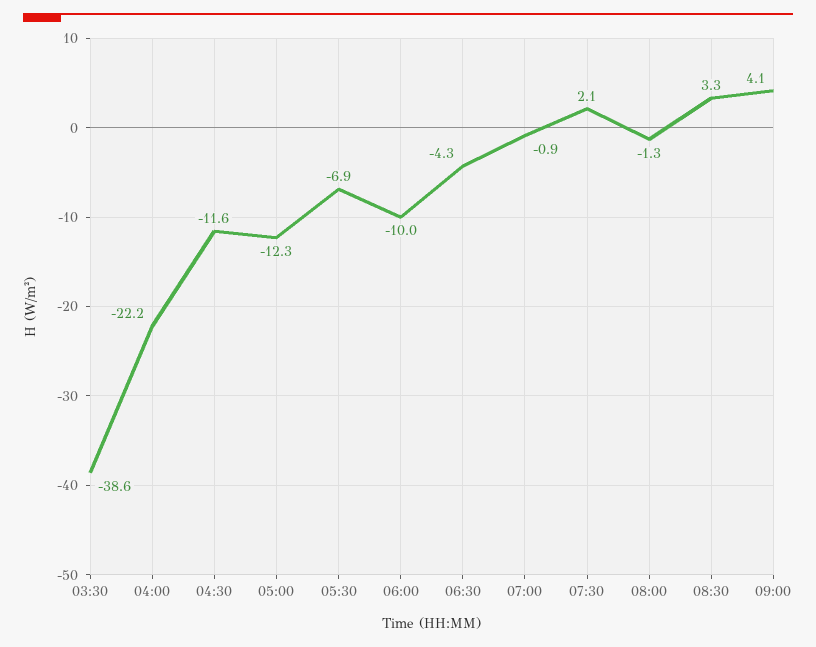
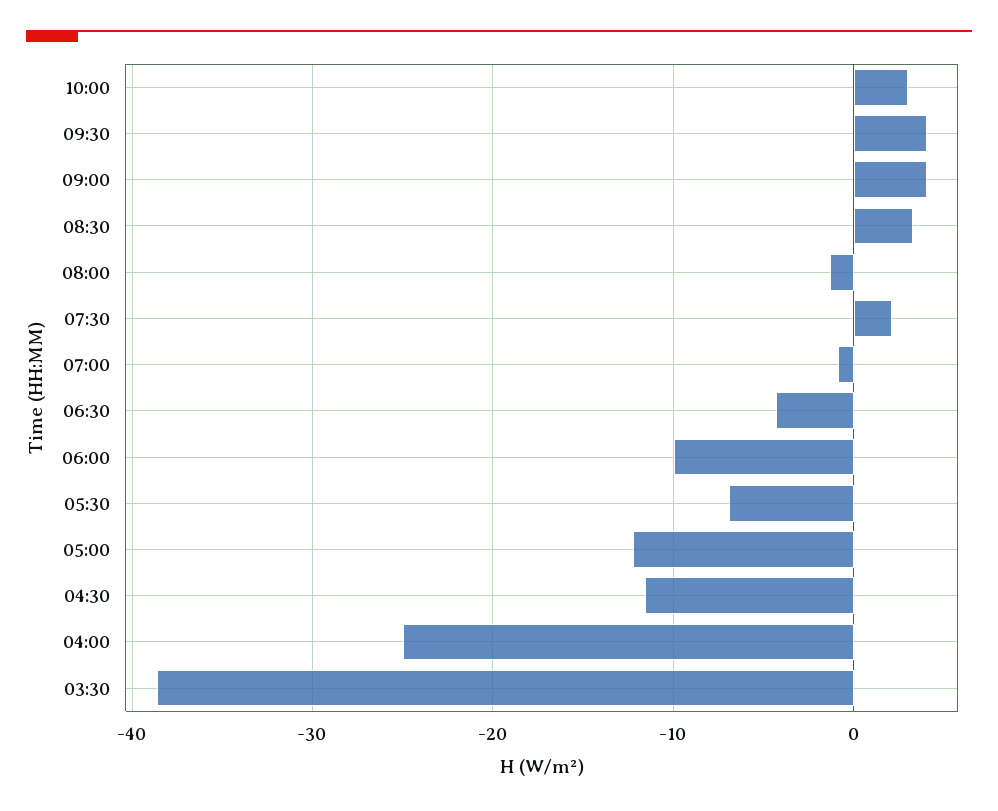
04:00: -22.2 -> -25
10:00: none -> 3
09:30: none -> 4

